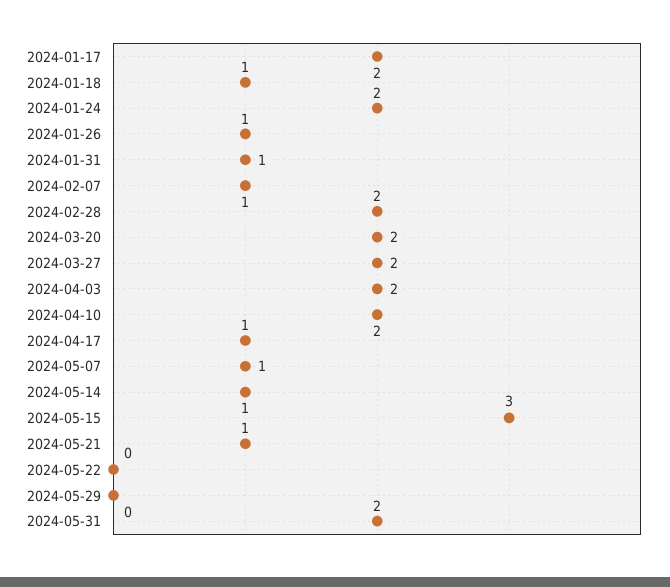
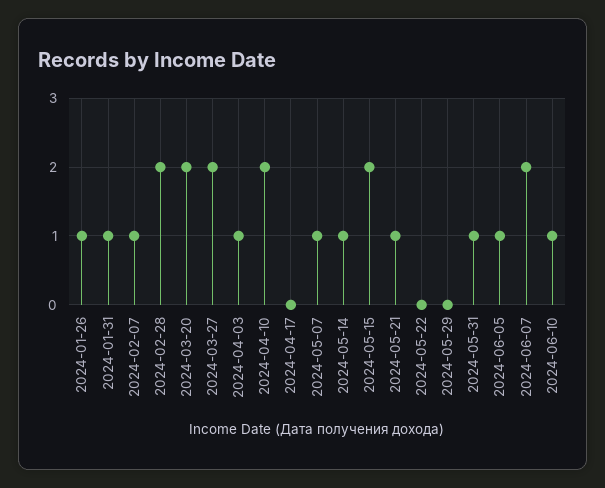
2024-01-17: 2 -> none
2024-01-18: 1 -> none
2024-01-24: 2 -> none
2024-04-03: 2 -> 1
2024-04-17: 1 -> 0
2024-05-15: 3 -> 2
2024-05-31: 2 -> 1
2024-06-05: none -> 1
2024-06-07: none -> 2
2024-06-10: none -> 1

